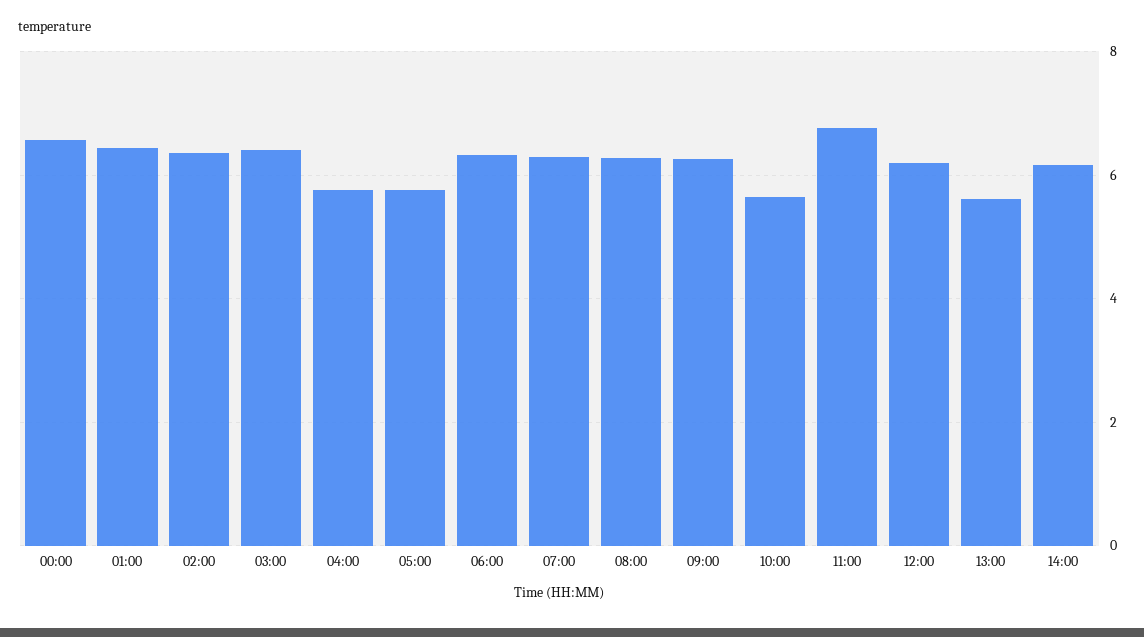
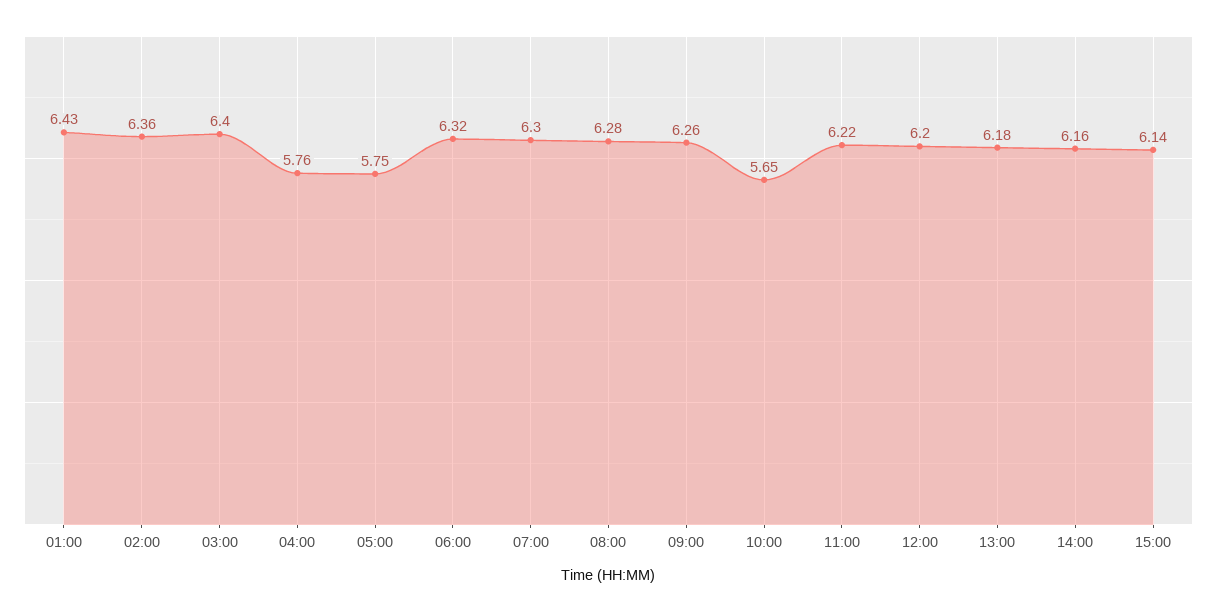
00:00: 6.6 -> none
11:00: 6.8 -> 6.22
13:00: 5.6 -> 6.18
15:00: none -> 6.14

